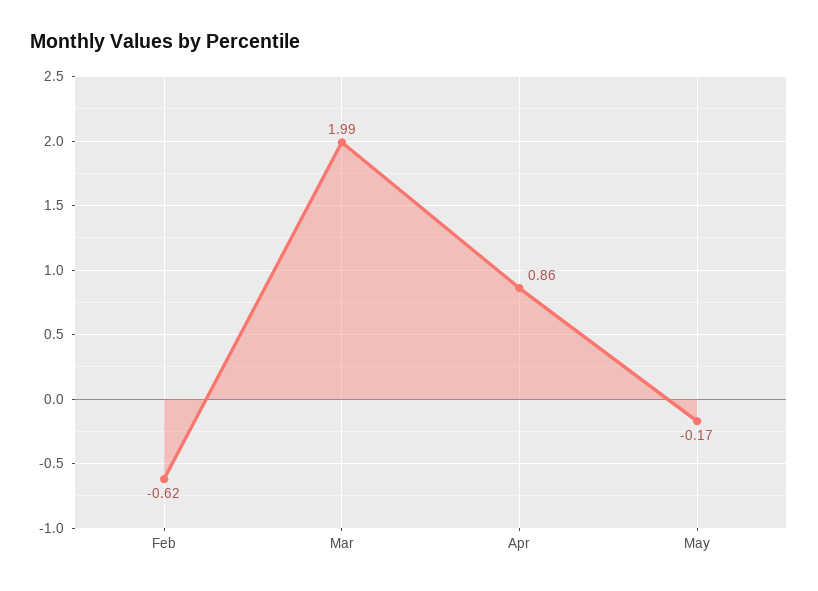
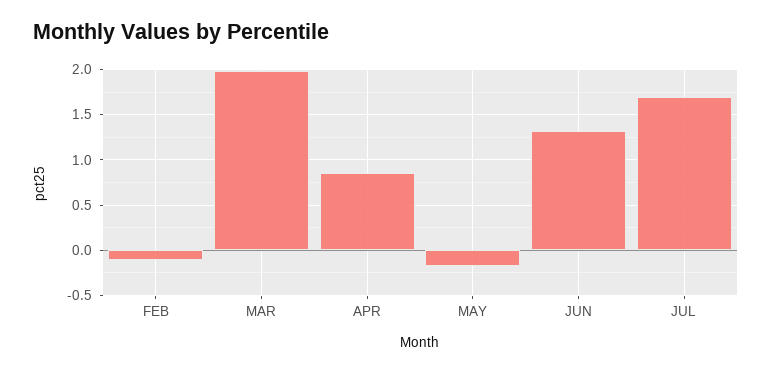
Feb: -0.62 -> -0.1
JUN: none -> 1.3
JUL: none -> 1.7

